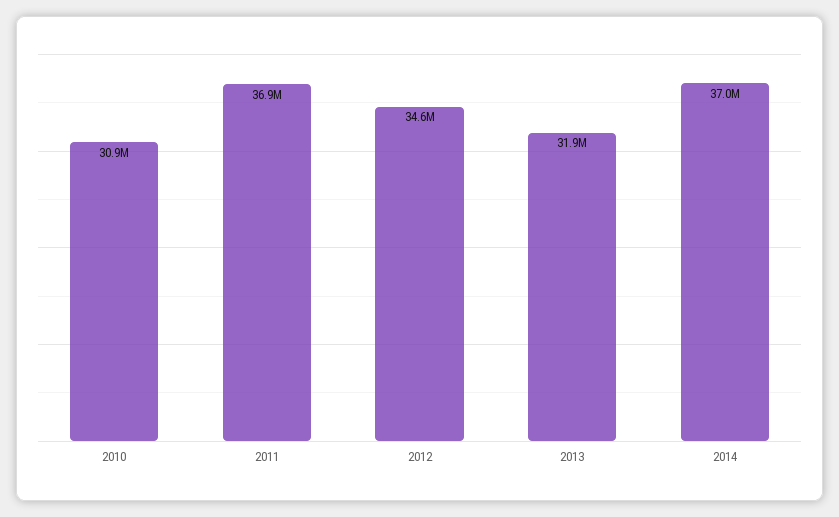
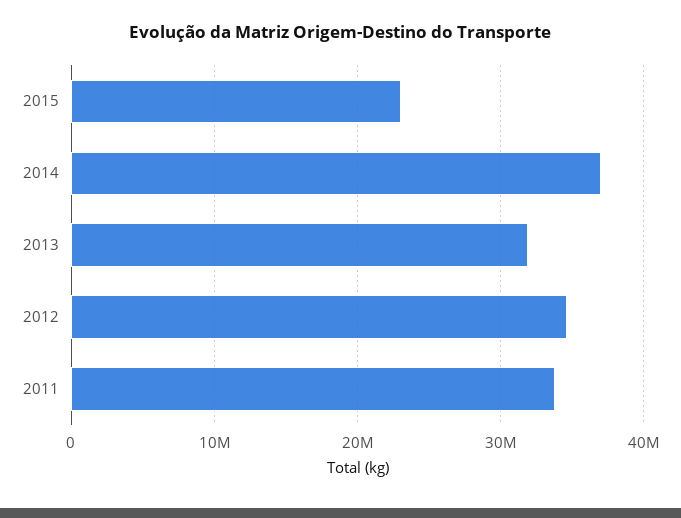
2010: 30900000 -> none
2011: 36900000 -> 34000000
2015: none -> 23000000

